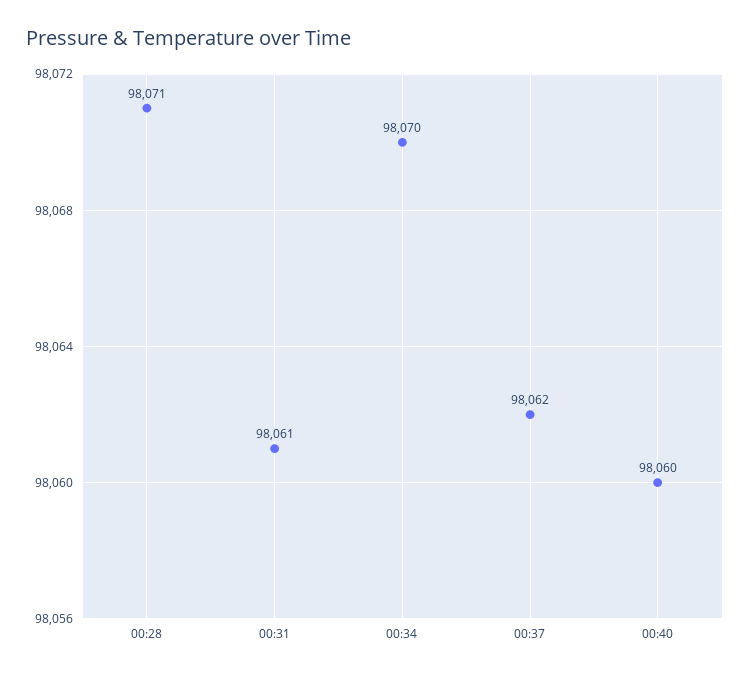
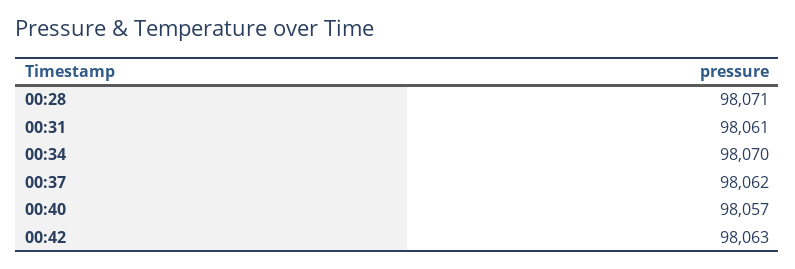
00:40: 98060 -> 98057
00:42: none -> 98063

